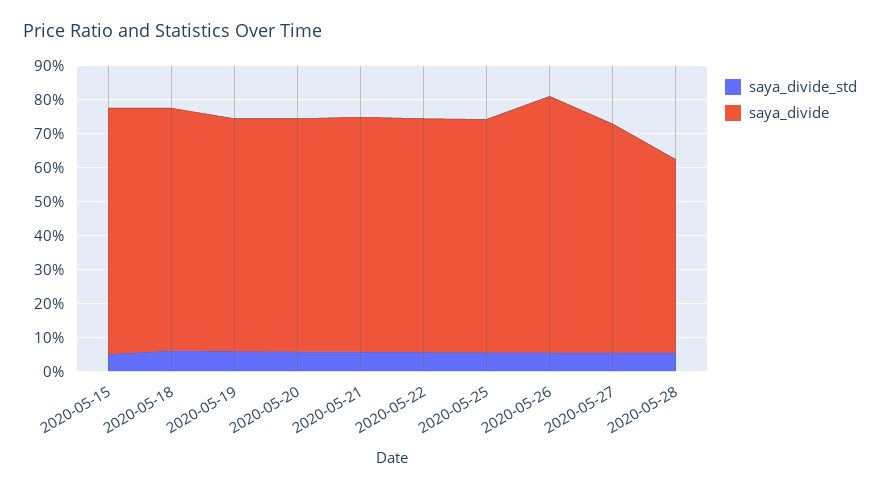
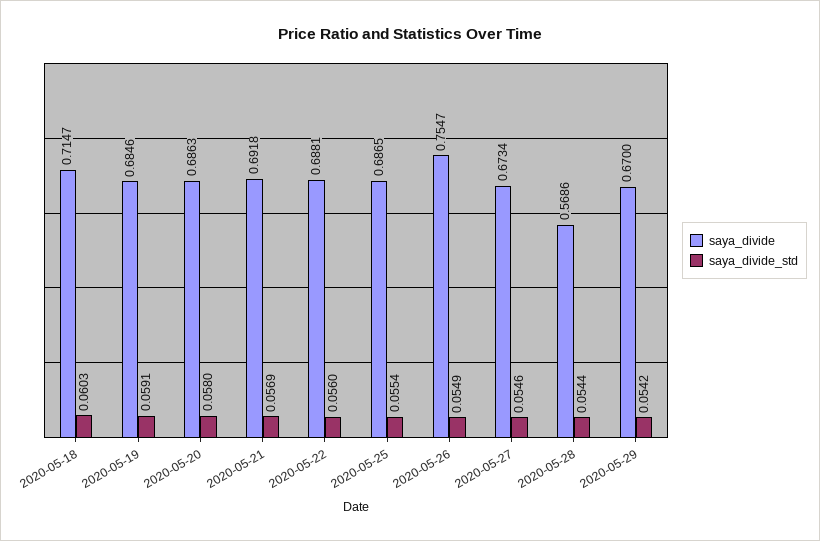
saya_divide_std, 2020-05-15: 0.05 -> none
saya_divide, 2020-05-15: 0.725 -> none
saya_divide, 2020-05-29: none -> 0.67
saya_divide_std, 2020-05-29: none -> 0.0542

